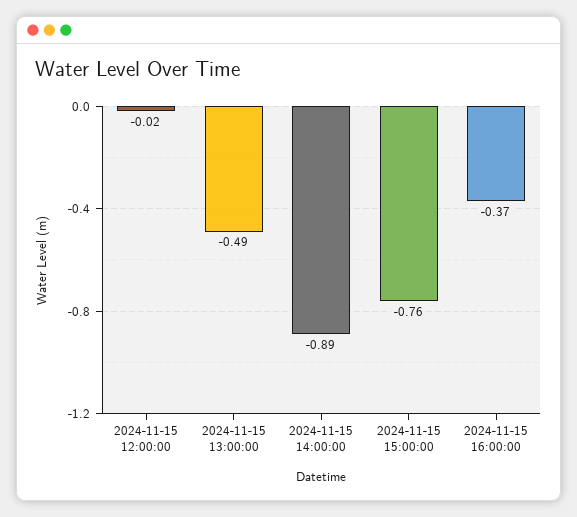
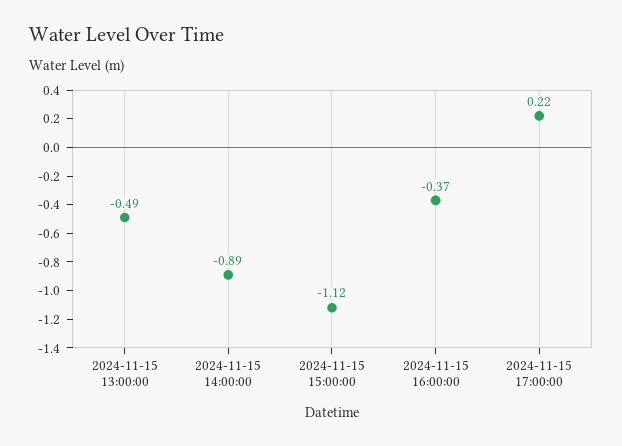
2024-11-15 12:00:00: -0.02 -> none
2024-11-15 15:00:00: -0.76 -> -1.12
2024-11-15 17:00:00: none -> 0.22

